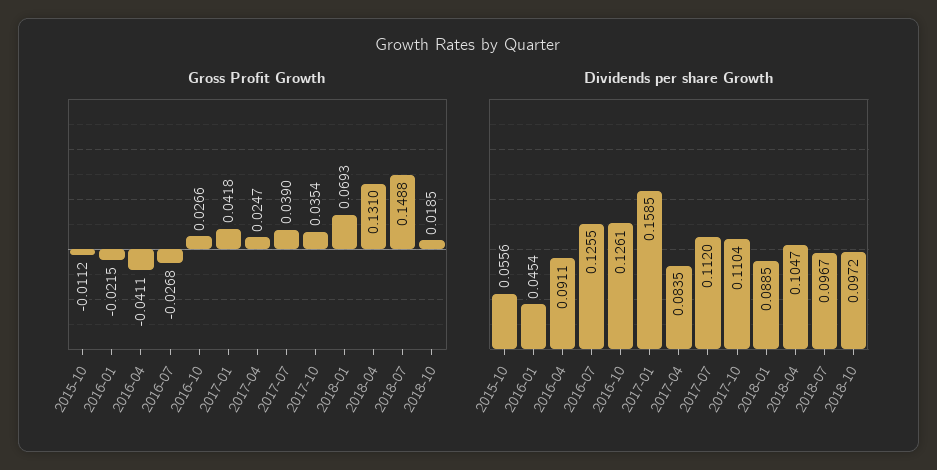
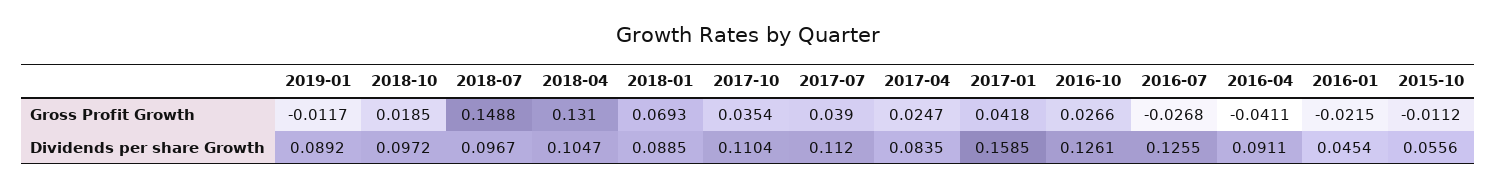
Gross Profit Growth, 2019-01: none -> -0.0117
Dividends per share Growth, 2019-01: none -> 0.0892

